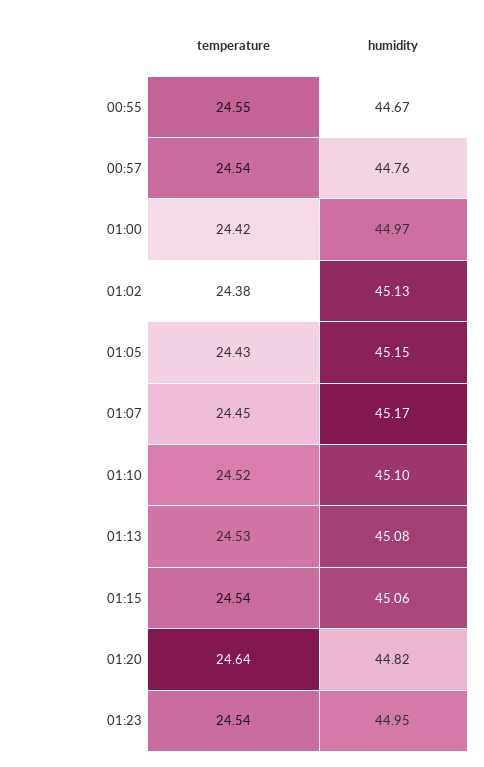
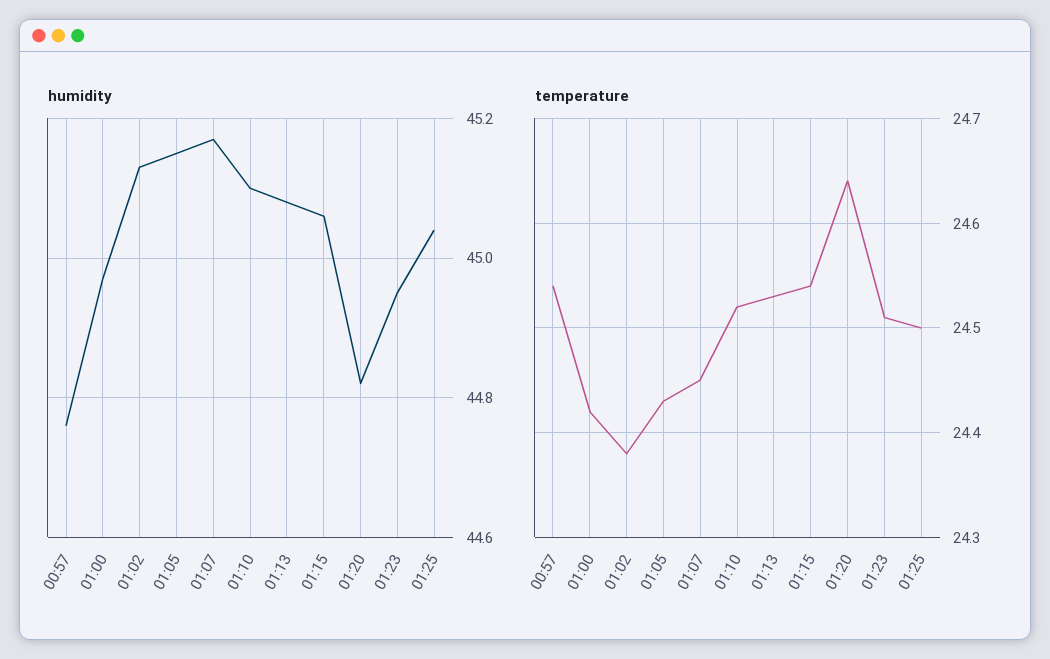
temperature, 00:55: 24.55 -> none
humidity, 00:55: 44.67 -> none
temperature, 01:23: 24.54 -> 24.51
humidity, 01:25: none -> 45.05
temperature, 01:25: none -> 24.5

